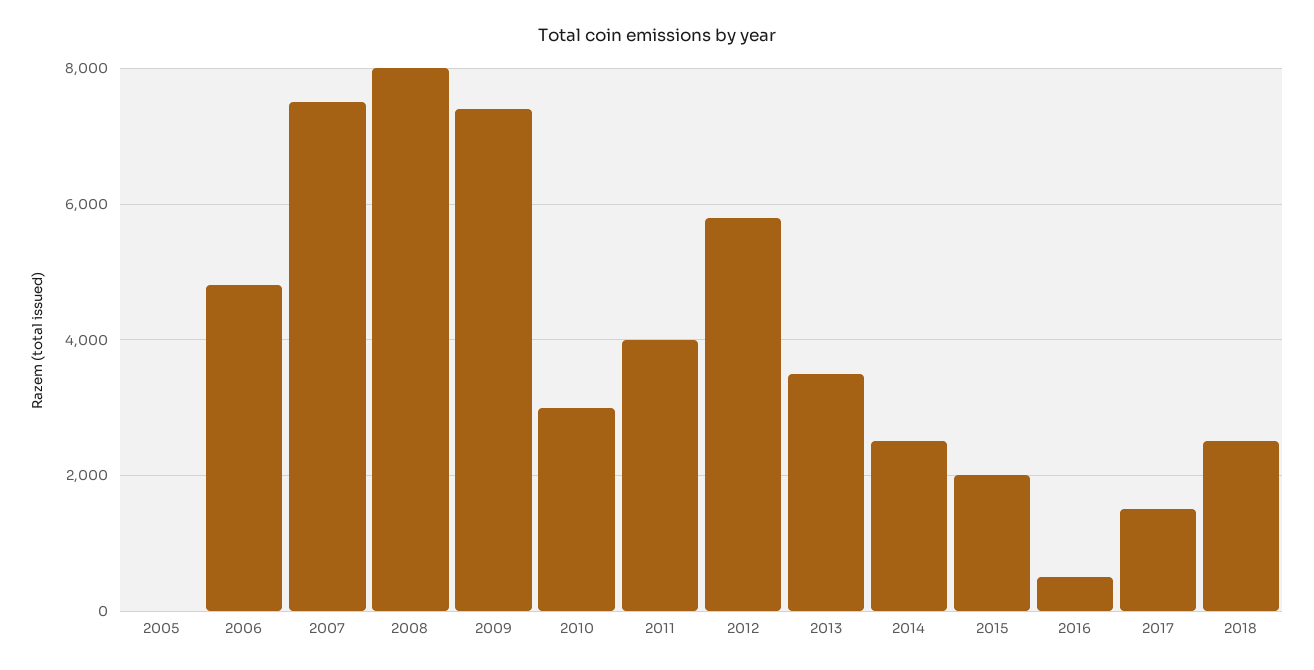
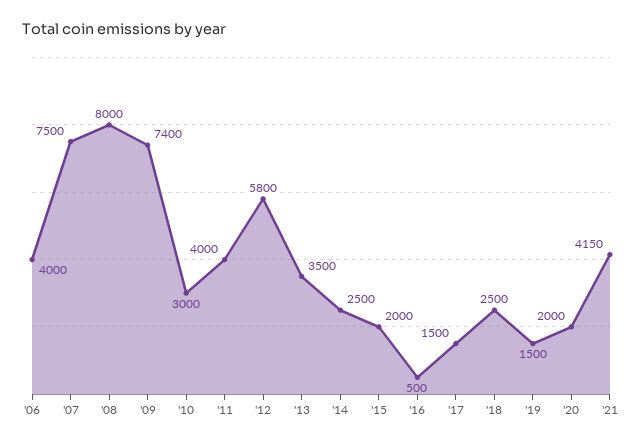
2005: 0 -> none
2006: 4800 -> 4000
'19: none -> 1500
'20: none -> 2000
'21: none -> 4150

